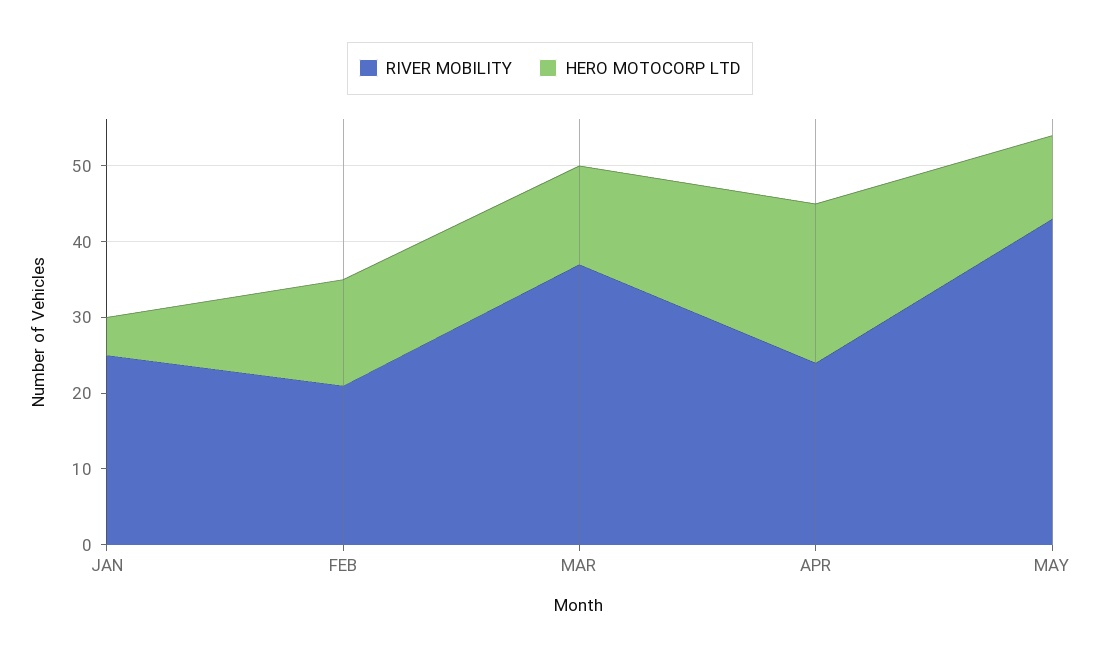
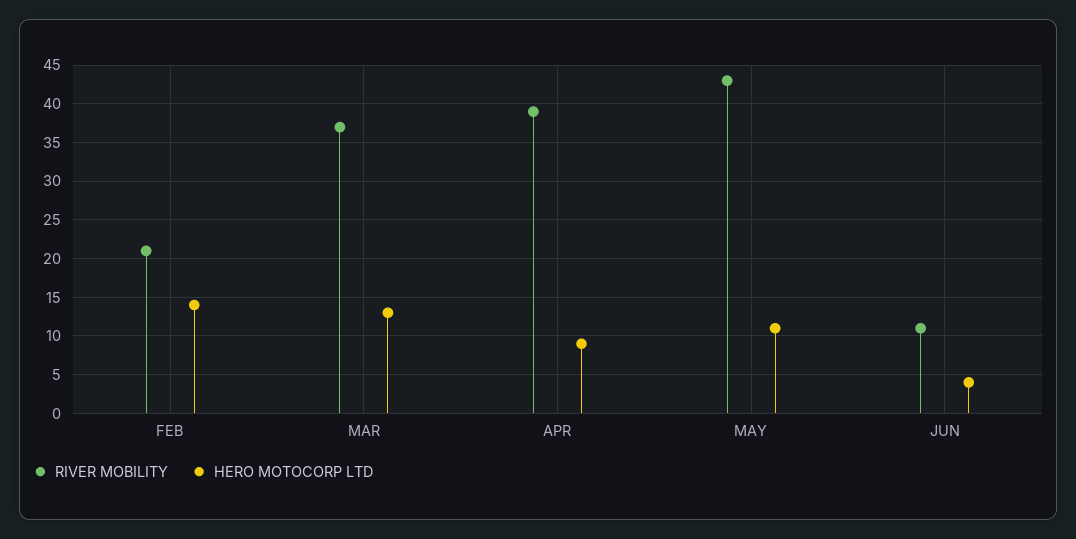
RIVER MOBILITY, JAN: 25 -> none
HERO MOTOCORP LTD, JAN: 5 -> none
RIVER MOBILITY, APR: 25 -> 39
HERO MOTOCORP LTD, APR: 20 -> 9
RIVER MOBILITY, JUN: none -> 11
HERO MOTOCORP LTD, JUN: none -> 4

